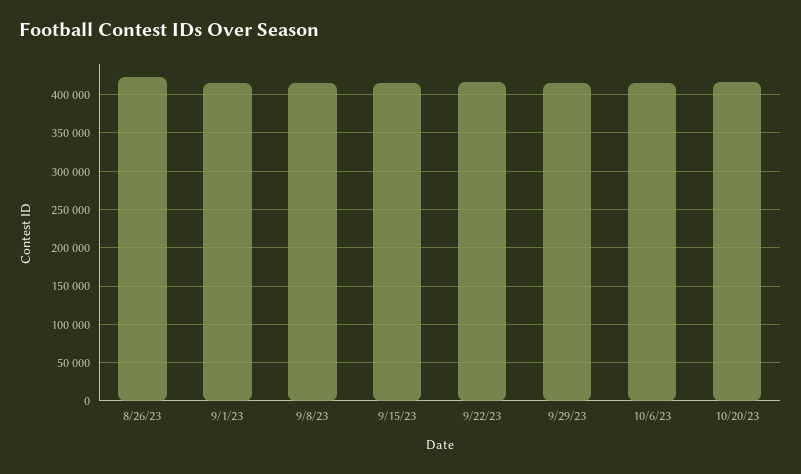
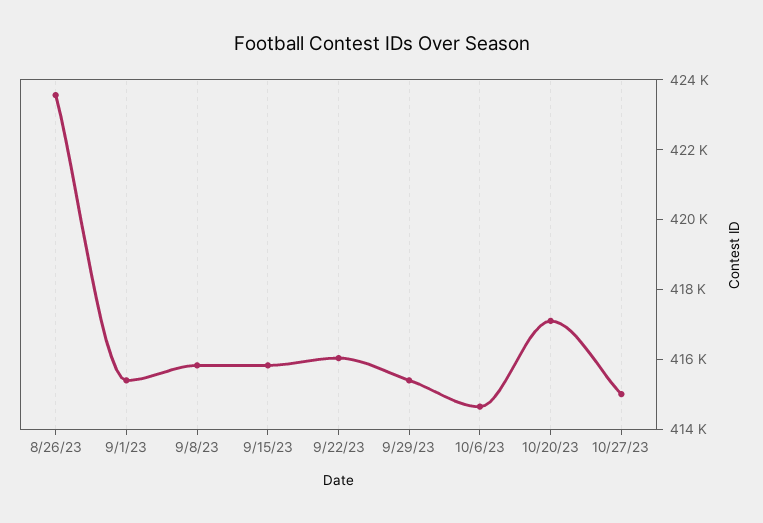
10/27/23: none -> 415000

